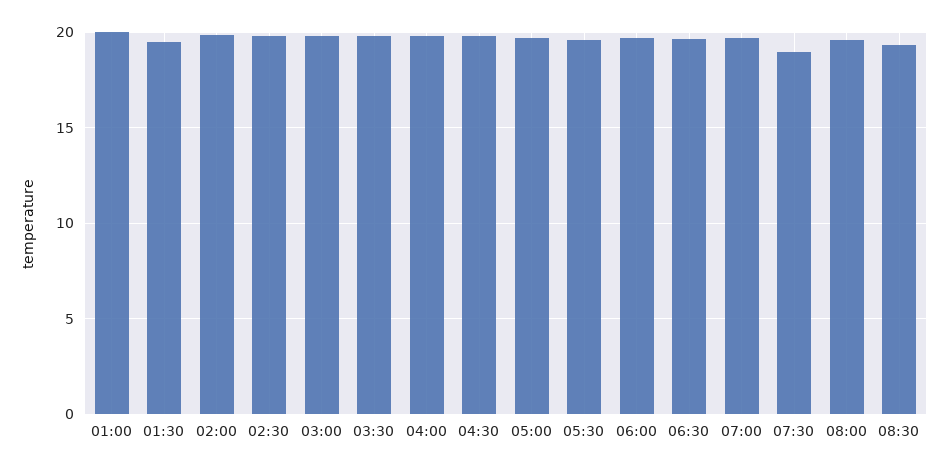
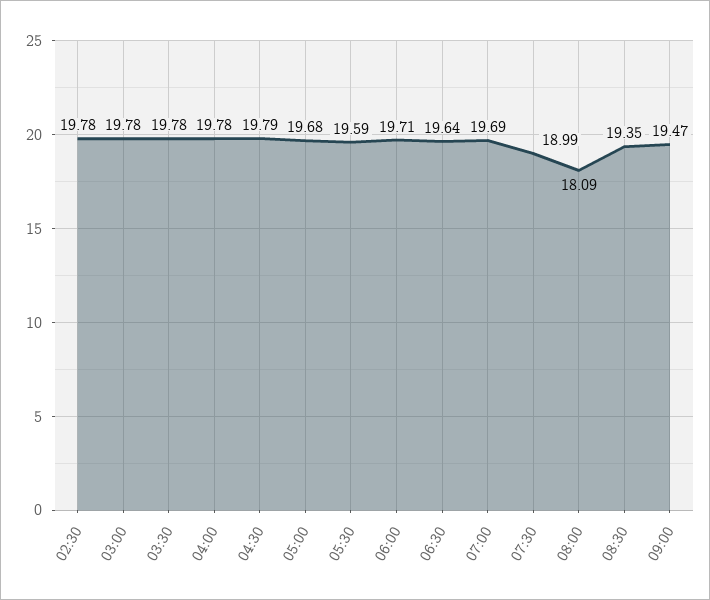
01:00: 20 -> none
01:30: 19.5 -> none
02:00: 20 -> none
08:00: 19.5 -> 18.09
09:00: none -> 19.47

